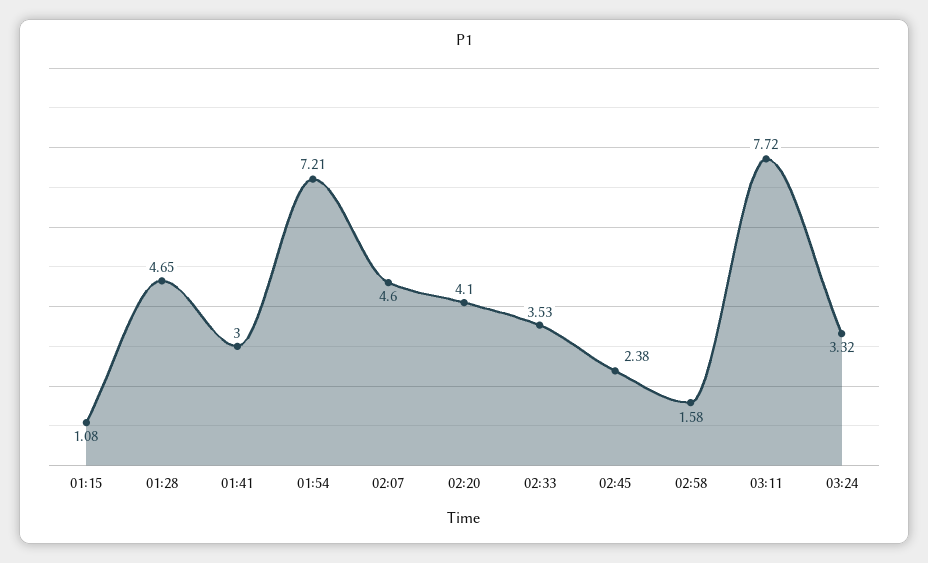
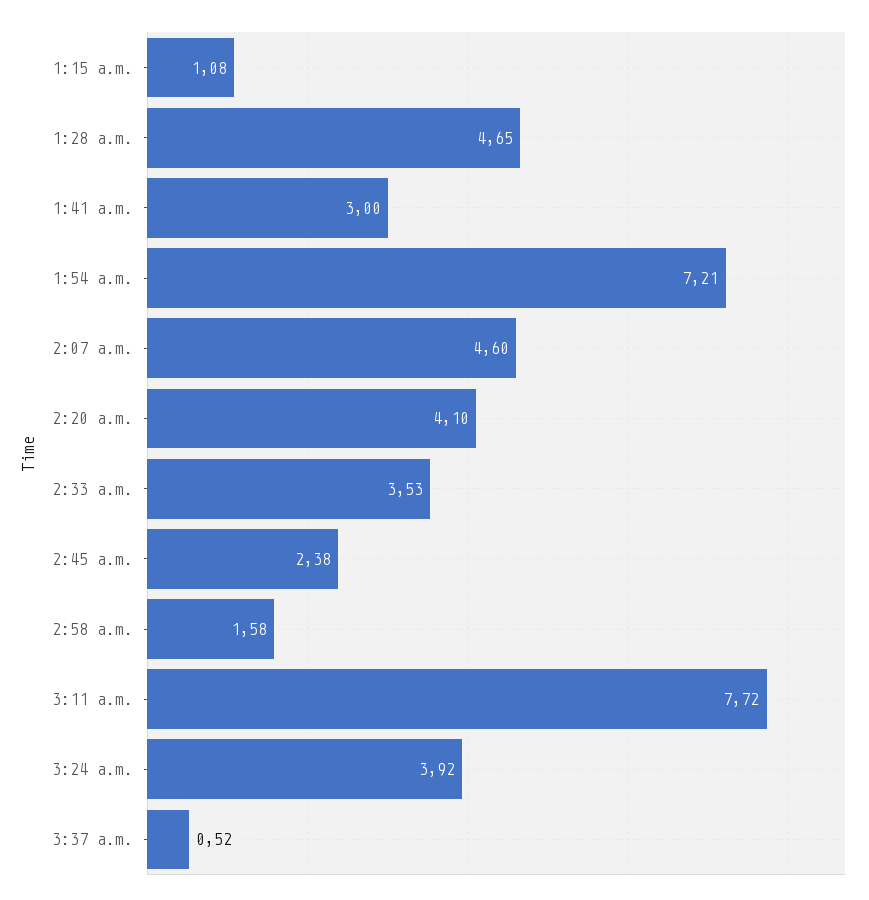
03:24: 3.32 -> 3.92
3:37 a.m.: none -> 0.52

